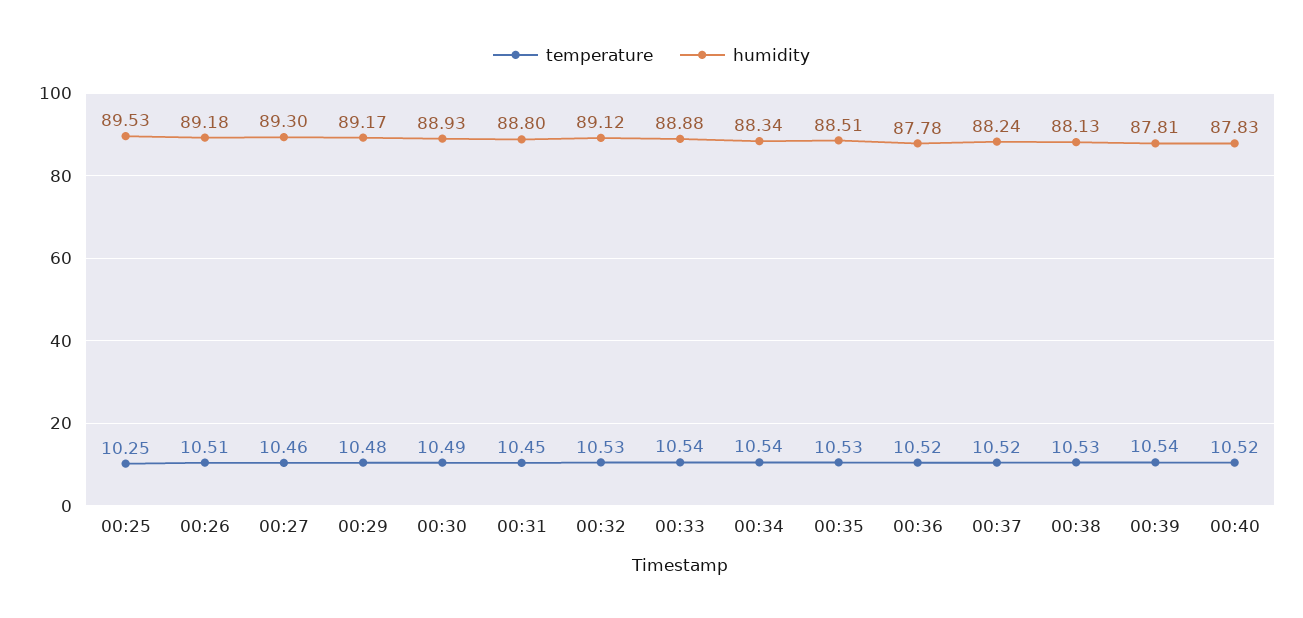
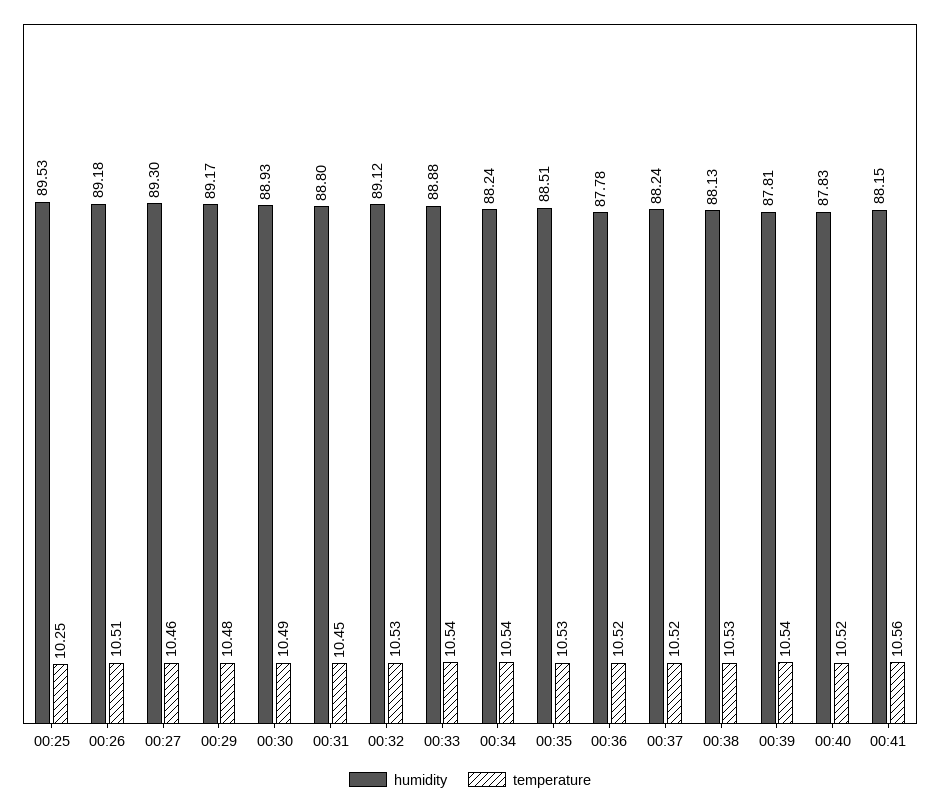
humidity, 00:34: 88.34 -> 88.24
humidity, 00:41: none -> 88.15
temperature, 00:41: none -> 10.56

